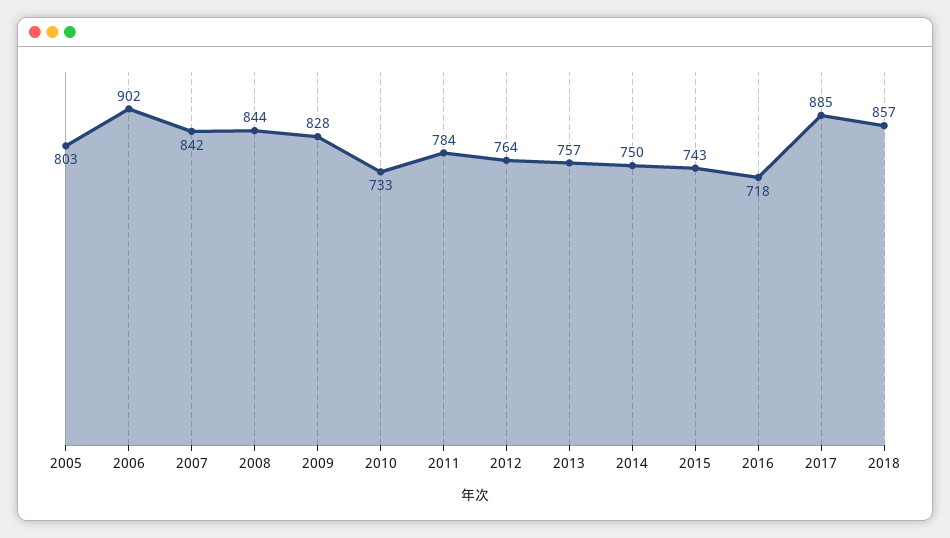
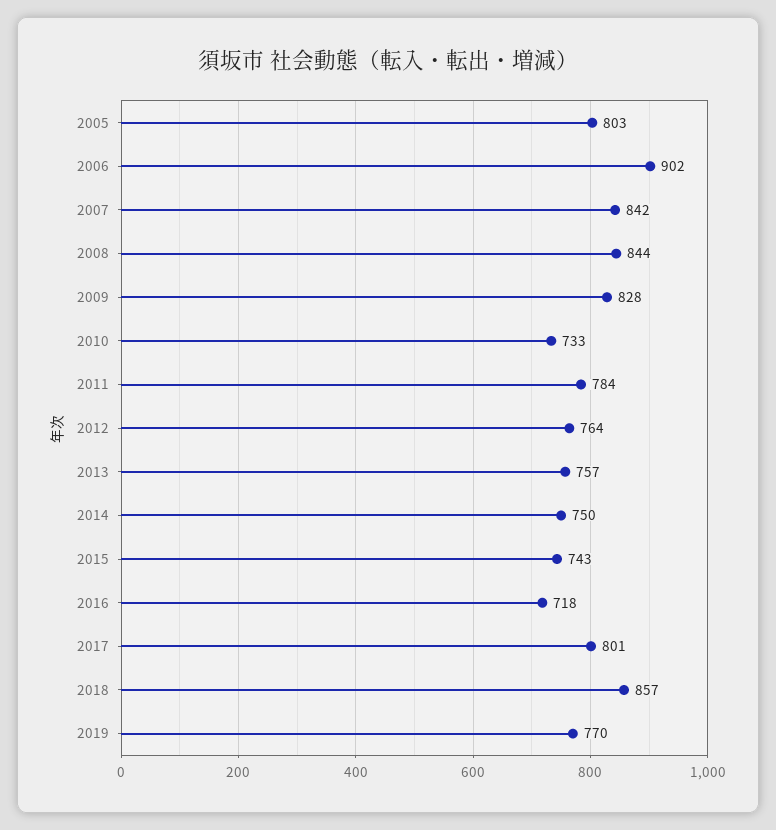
2017: 885 -> 801
2019: none -> 770

